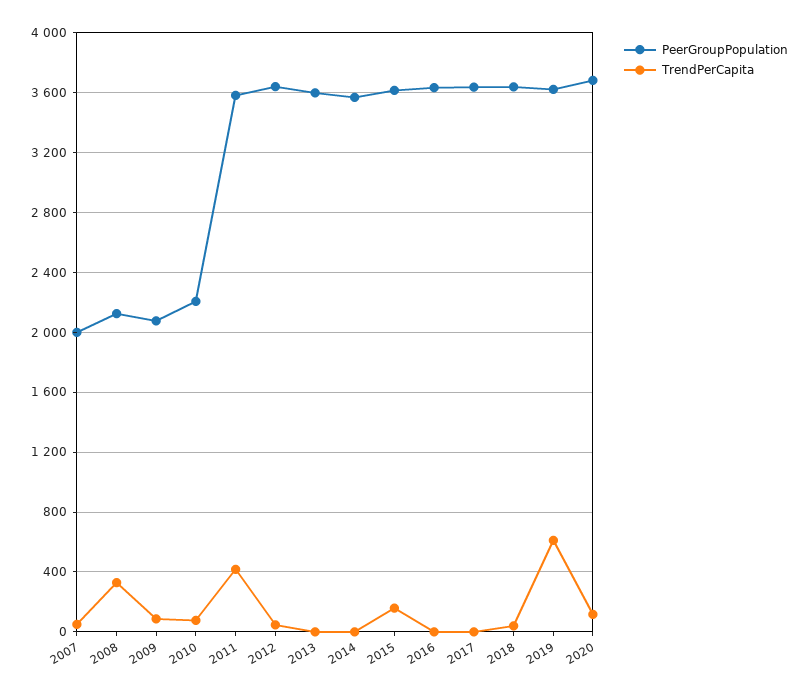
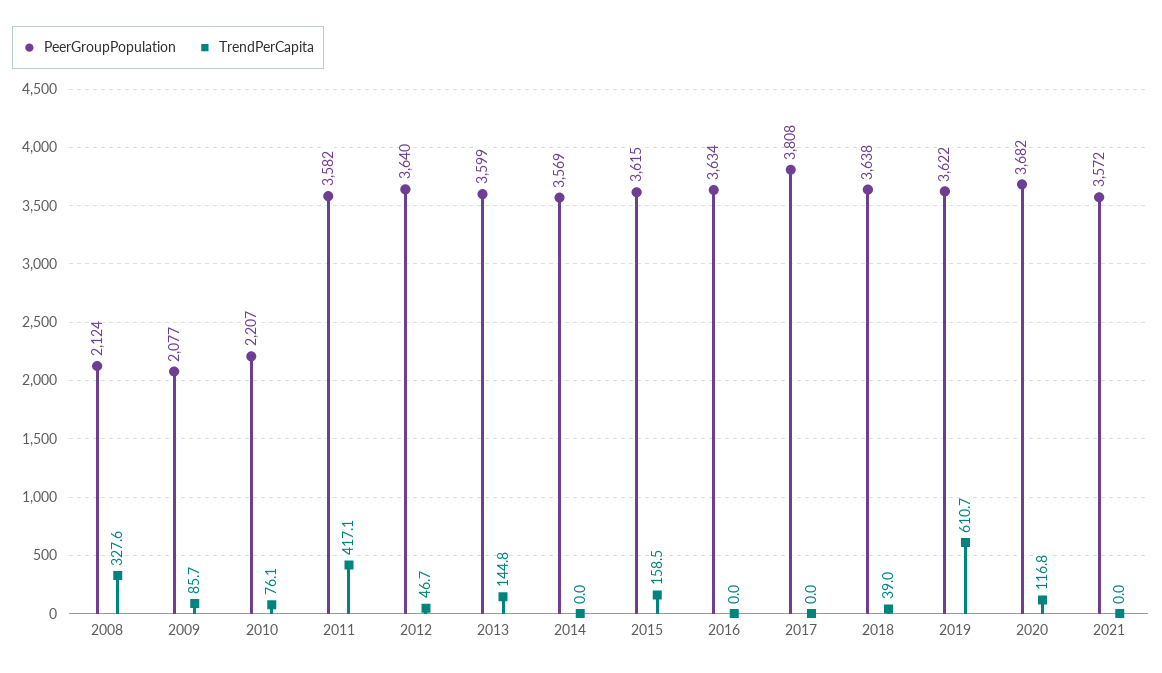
PeerGroupPopulation, 2007: 2000 -> none
TrendPerCapita, 2007: 50 -> none
TrendPerCapita, 2013: 0 -> 144.8
PeerGroupPopulation, 2017: 3650 -> 3808
PeerGroupPopulation, 2021: none -> 3572
TrendPerCapita, 2021: none -> 0

